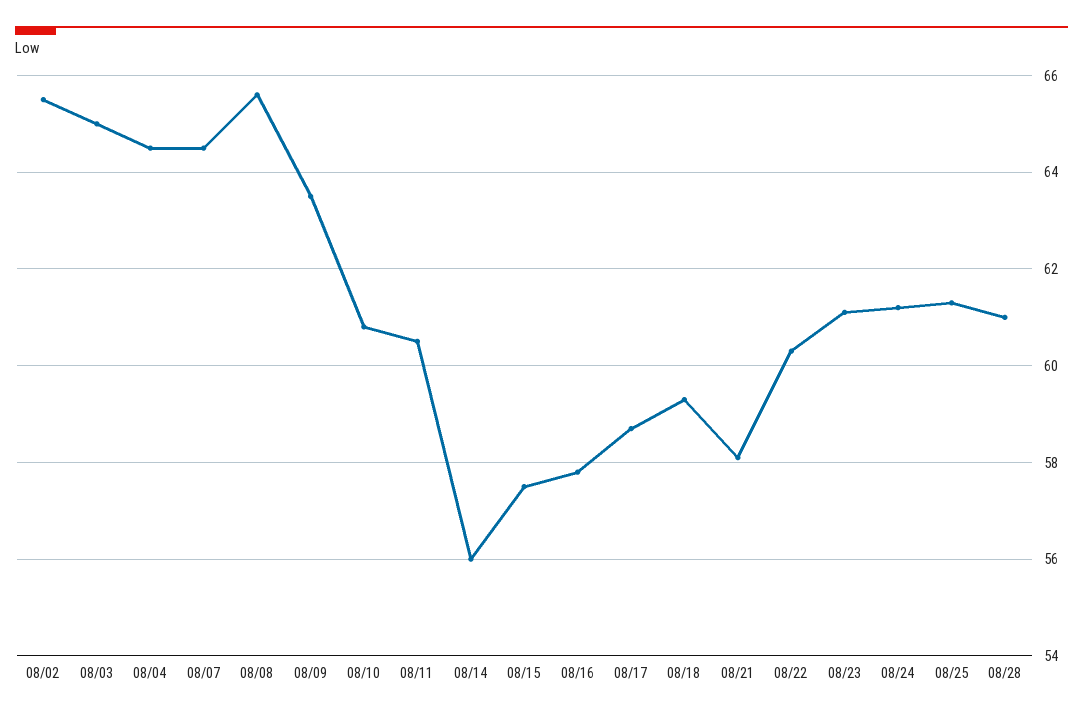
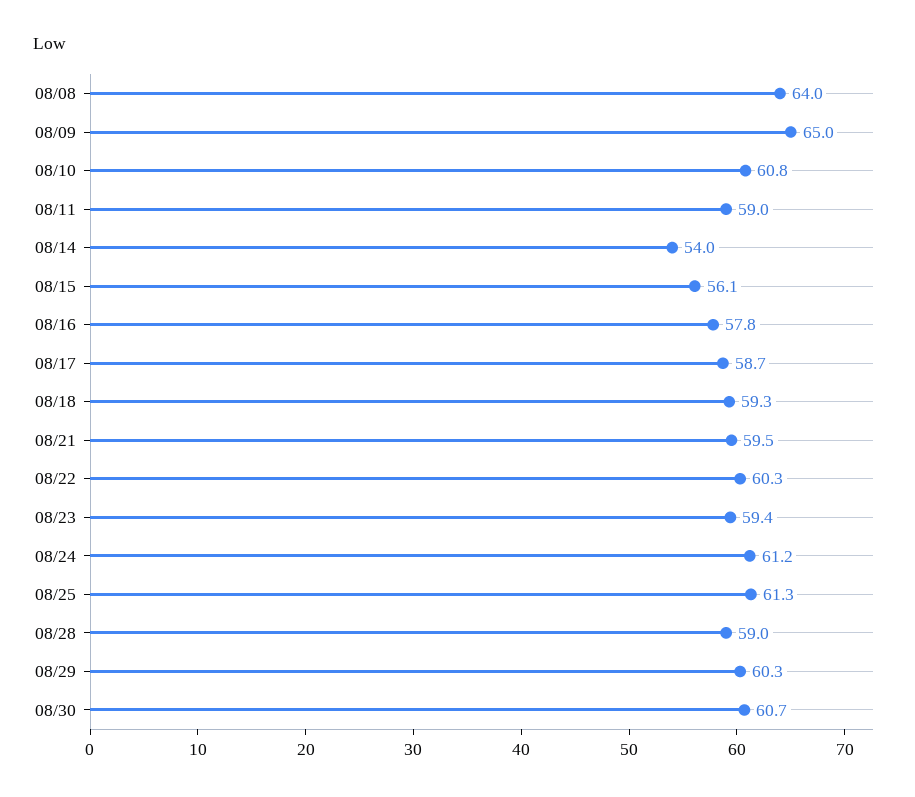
08/02: 65.5 -> none
08/03: 65 -> none
08/04: 64.5 -> none
08/07: 64.5 -> none
08/08: 65.5 -> 64
08/09: 63.5 -> 65
08/11: 60.5 -> 59
08/14: 56 -> 54
08/15: 57.5 -> 56.1
08/21: 58 -> 59.5
08/23: 61 -> 59.4
08/28: 61 -> 59
08/29: none -> 60.3
08/30: none -> 60.7

